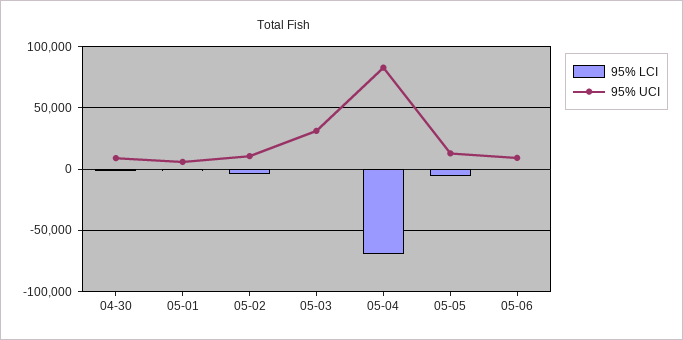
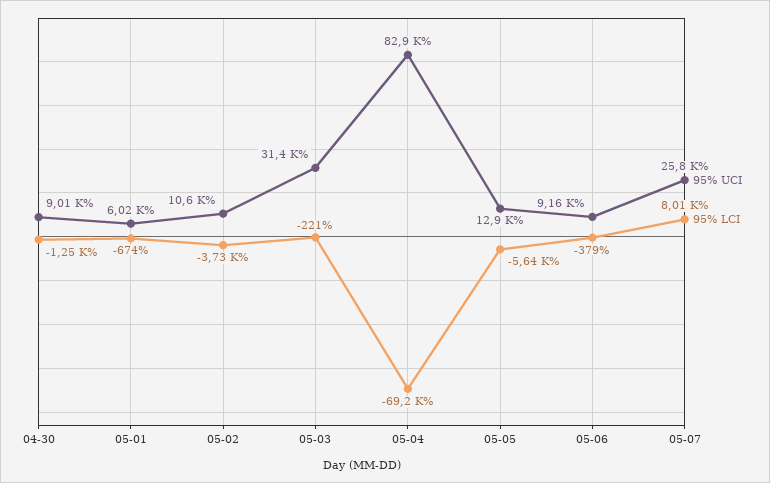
95% UCI, 05-07: none -> 25800
95% LCI, 05-07: none -> 8010

